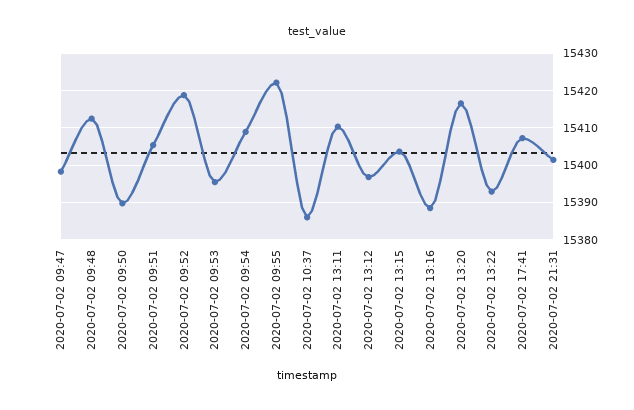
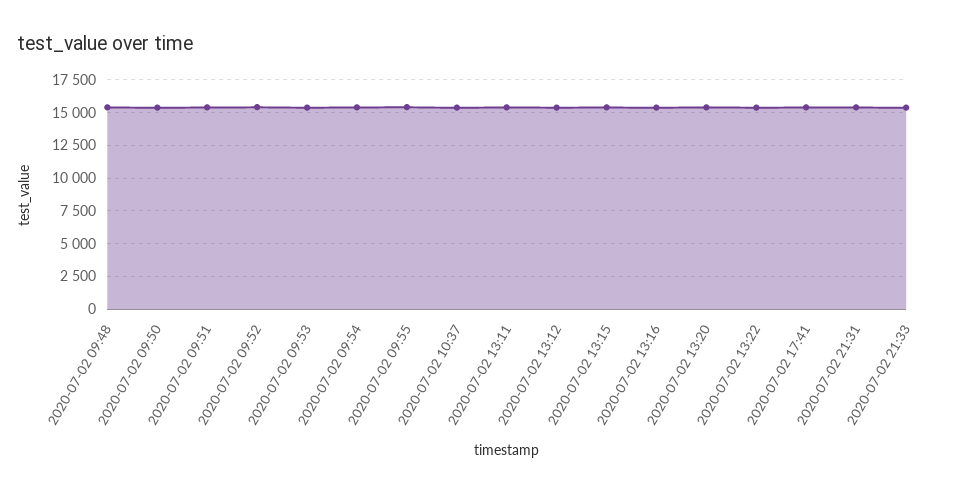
2020-07-02 09:47: 15398 -> none
2020-07-02 21:33: none -> 15500

